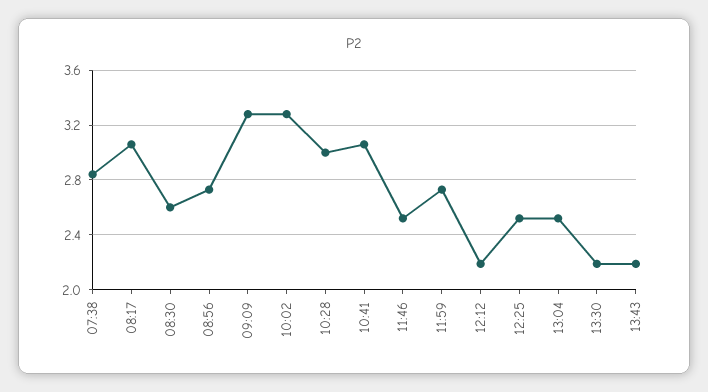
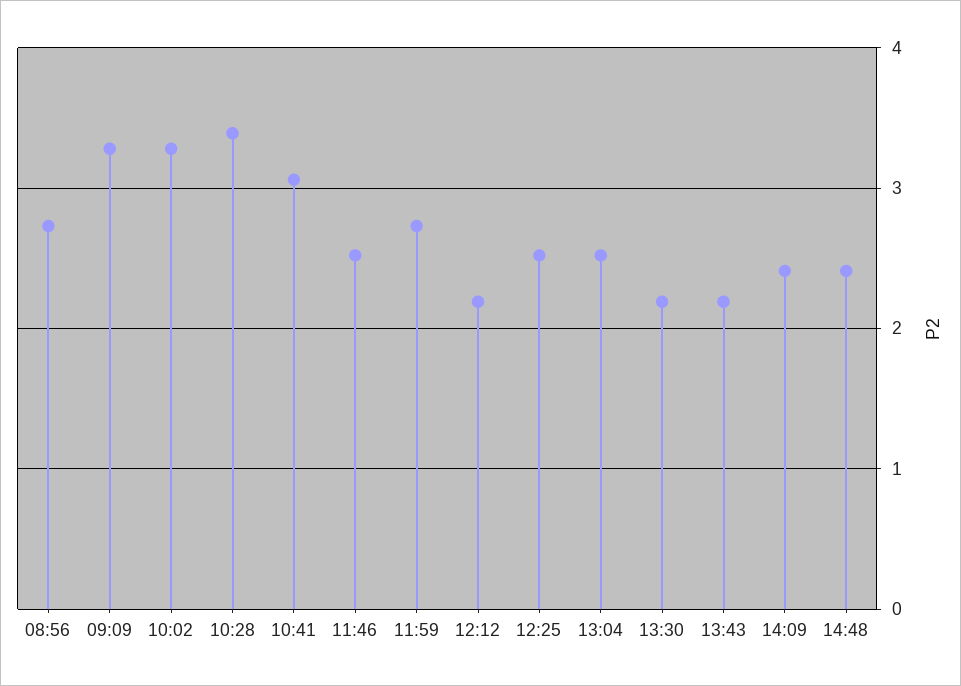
07:38: 2.85 -> none
08:17: 3.05 -> none
08:30: 2.6 -> none
10:28: 3 -> 3.4
14:09: none -> 2.4
14:48: none -> 2.4

